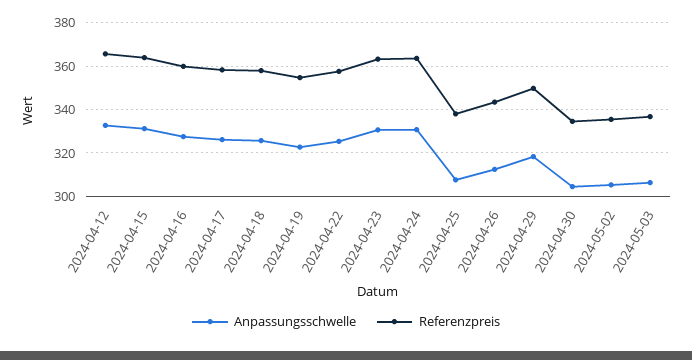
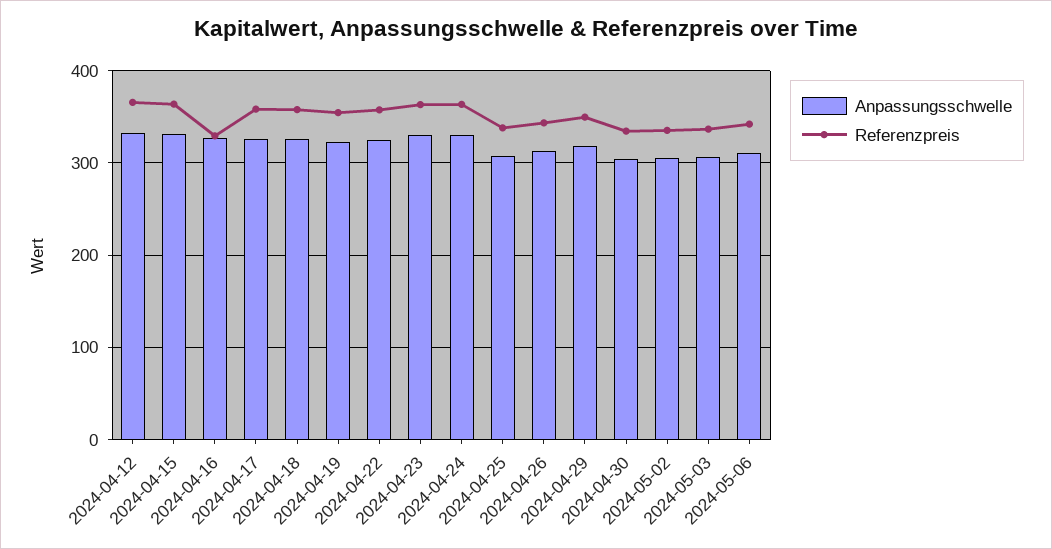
Referenzpreis, 2024-04-16: 360 -> 330
Anpassungsschwelle, 2024-05-06: none -> 310
Referenzpreis, 2024-05-06: none -> 340

